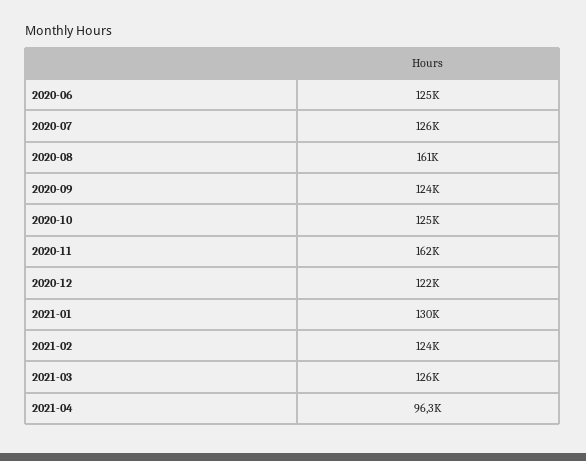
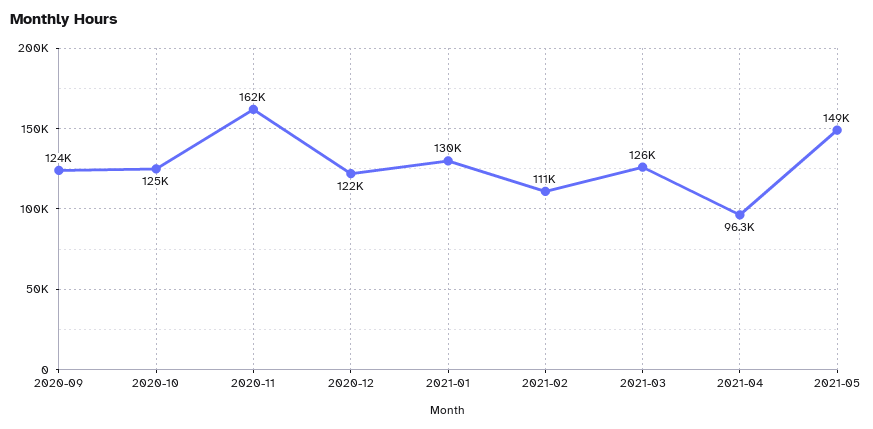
2020-06: 125000 -> none
2020-07: 126000 -> none
2020-08: 161000 -> none
2021-02: 124000 -> 111000
2021-05: none -> 149000

